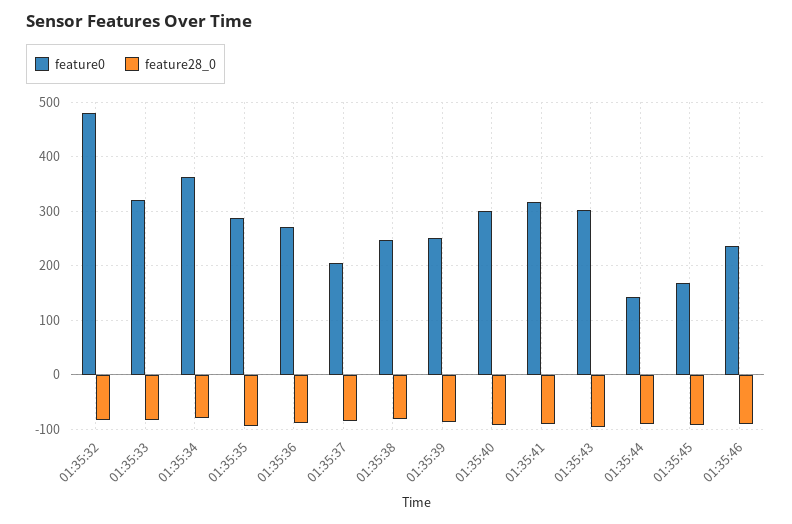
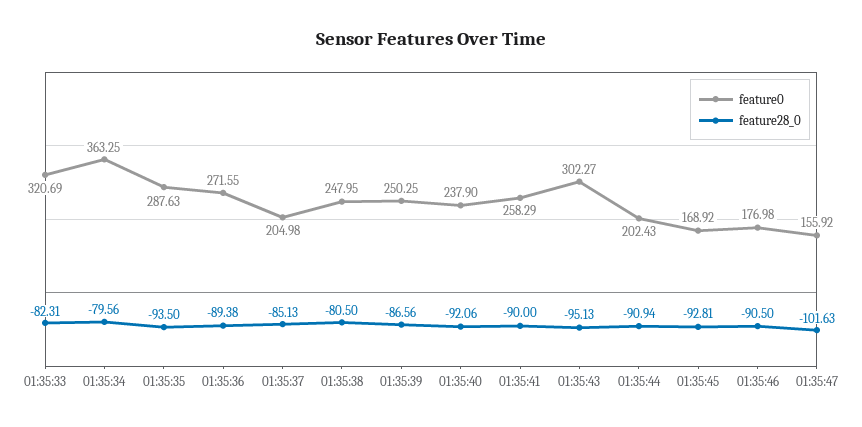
feature0, 01:35:32: 480 -> none
feature28_0, 01:35:32: -80 -> none
feature0, 01:35:40: 300 -> 237.9
feature0, 01:35:41: 320 -> 258.29
feature0, 01:35:44: 140 -> 202.43
feature0, 01:35:46: 240 -> 176.98
feature0, 01:35:47: none -> 155.92
feature28_0, 01:35:47: none -> -101.63

